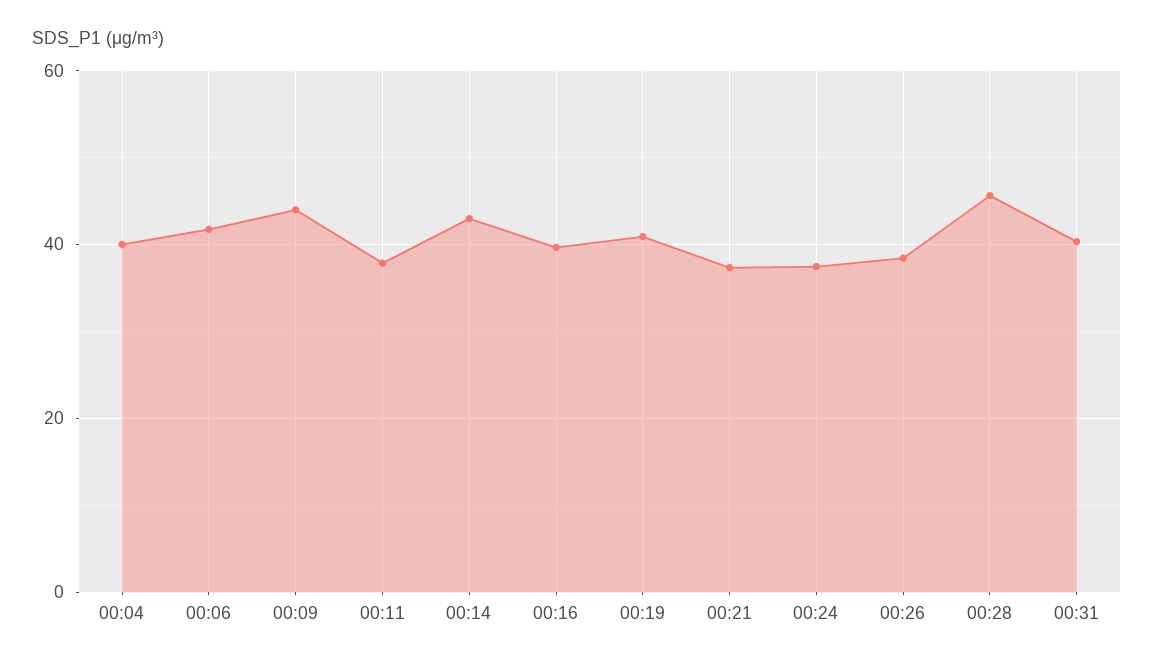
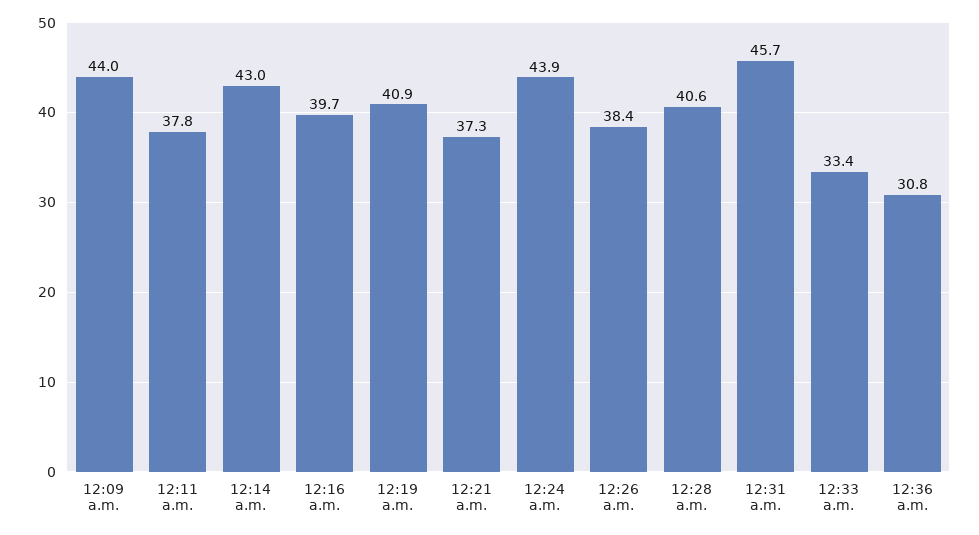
00:04: 40 -> none
00:06: 42 -> none
00:24: 38 -> 43.9
00:28: 46 -> 40.6
00:31: 40 -> 45.7
12:33 a.m.: none -> 33.4
12:36 a.m.: none -> 30.8

